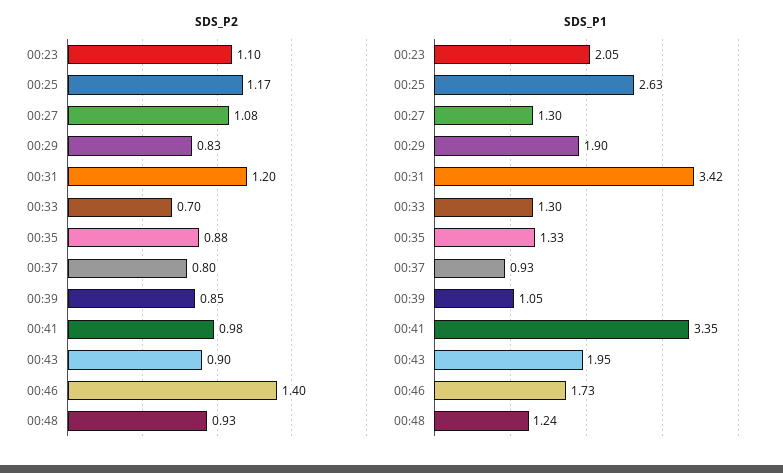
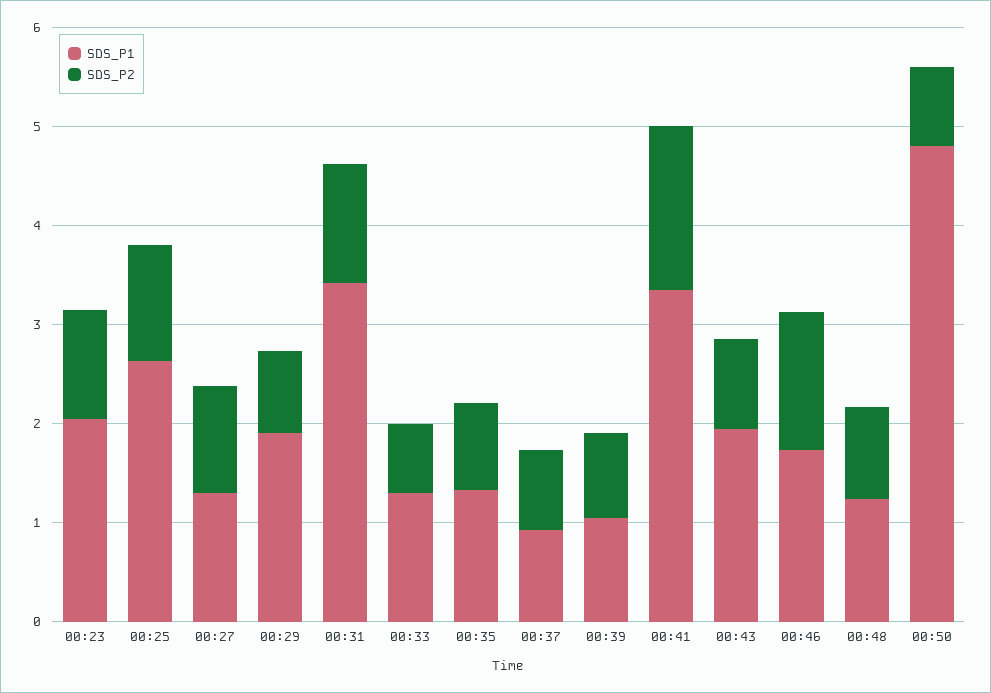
SDS_P2, 00:41: 0.98 -> 1.6
SDS_P1, 00:50: none -> 4.8
SDS_P2, 00:50: none -> 0.8

